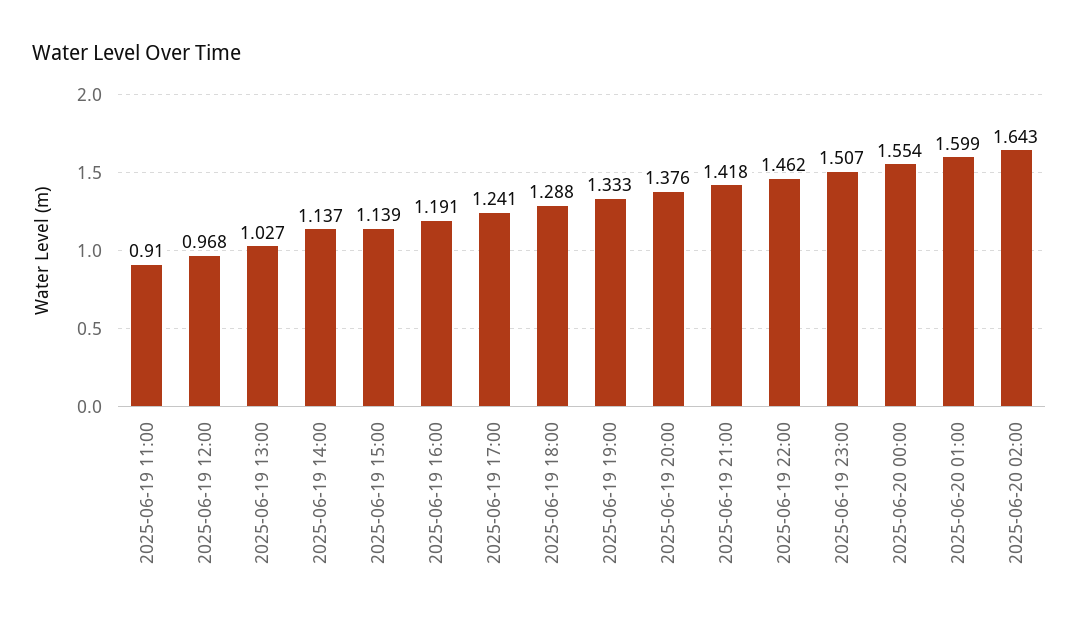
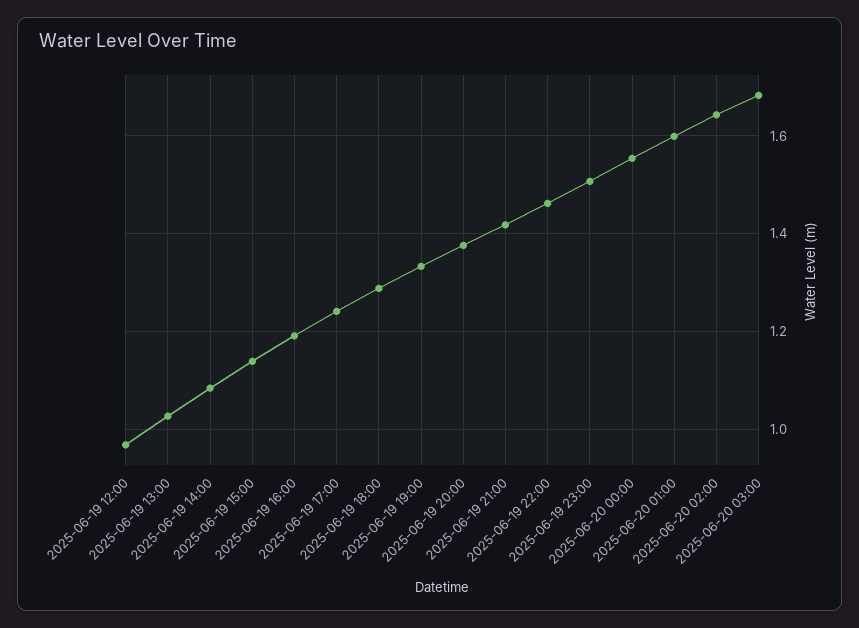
2025-06-19 11:00: 0.91 -> none
2025-06-19 14:00: 1.137 -> 1.08
2025-06-20 03:00: none -> 1.68

